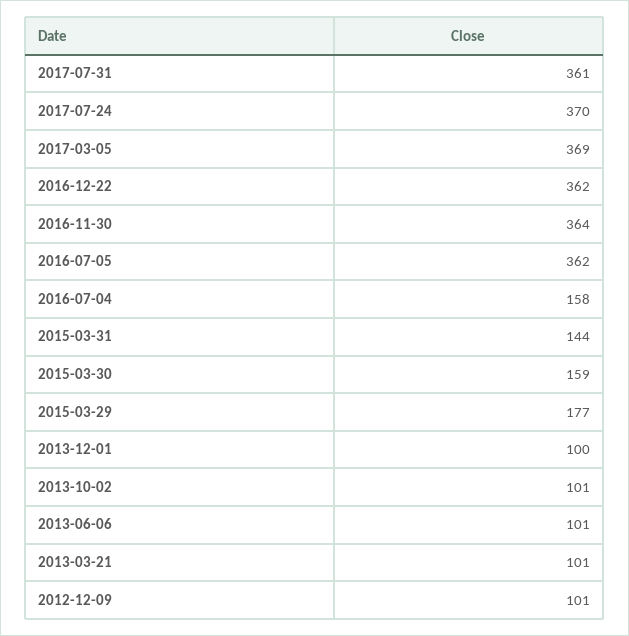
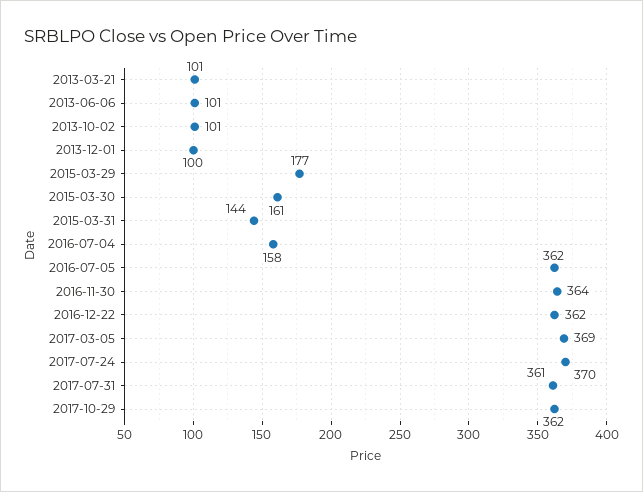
2015-03-30: 159 -> 161
2012-12-09: 101 -> none
2017-10-29: none -> 362

